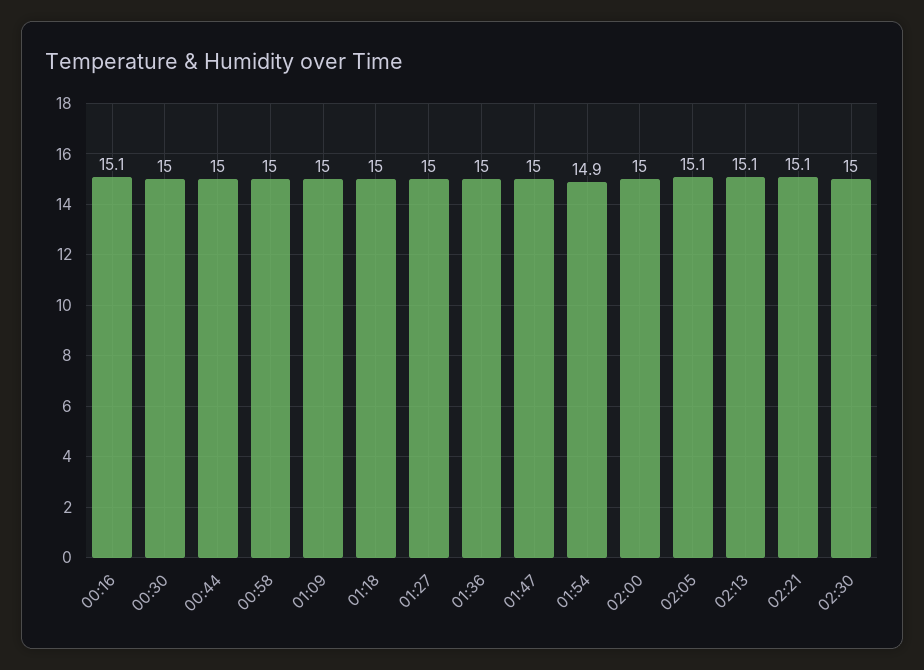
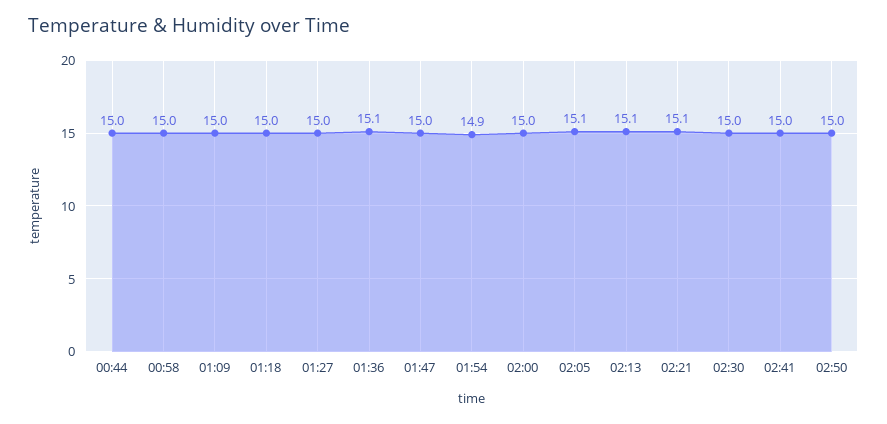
00:16: 15.1 -> none
00:30: 15 -> none
01:36: 15 -> 15.1
02:41: none -> 15
02:50: none -> 15

